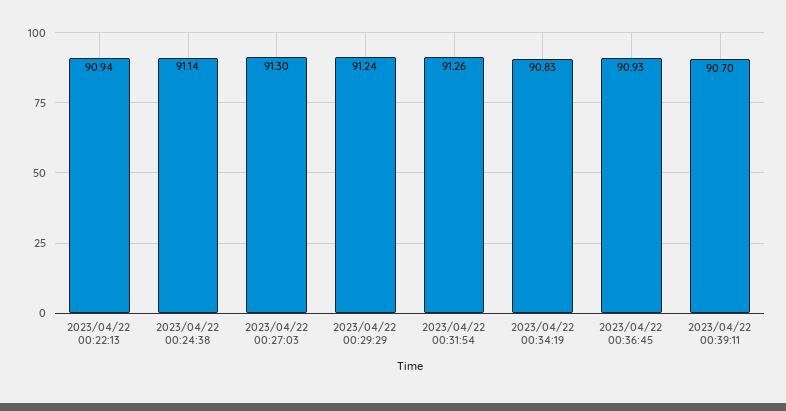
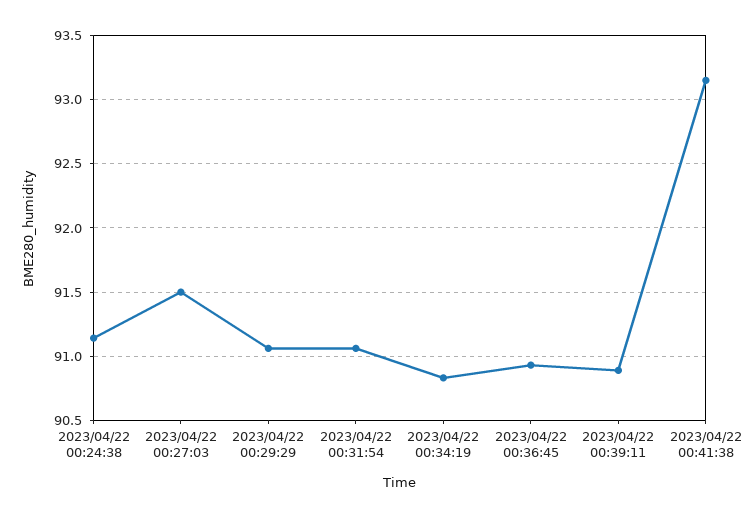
2023/04/22 00:22:13: 90.94 -> none
2023/04/22 00:27:03: 91.3 -> 91.5
2023/04/22 00:29:29: 91.24 -> 91.05
2023/04/22 00:31:54: 91.26 -> 91.05
2023/04/22 00:39:11: 90.7 -> 90.9
2023/04/22 00:41:38: none -> 93.15

